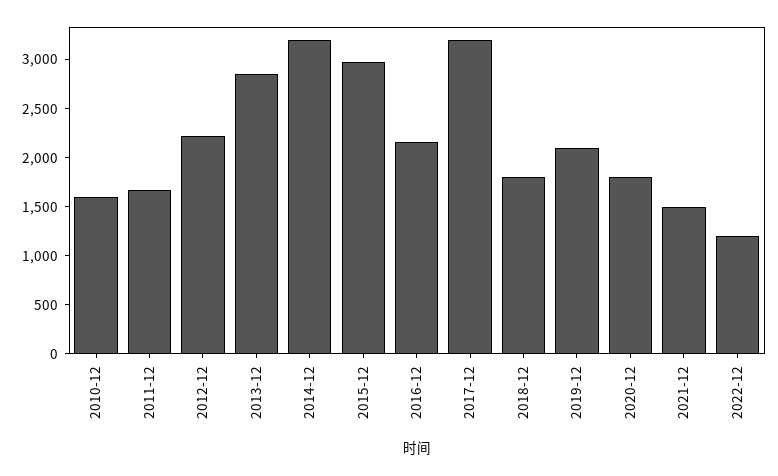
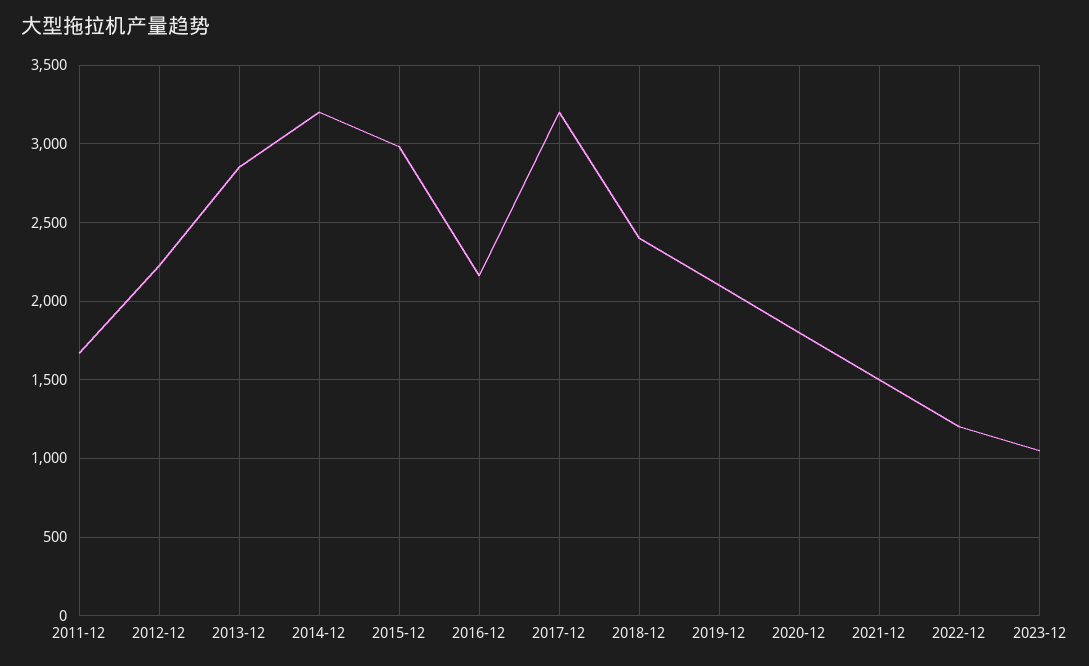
2010-12: 1600 -> none
2018-12: 1800 -> 2400
2023-12: none -> 1050

